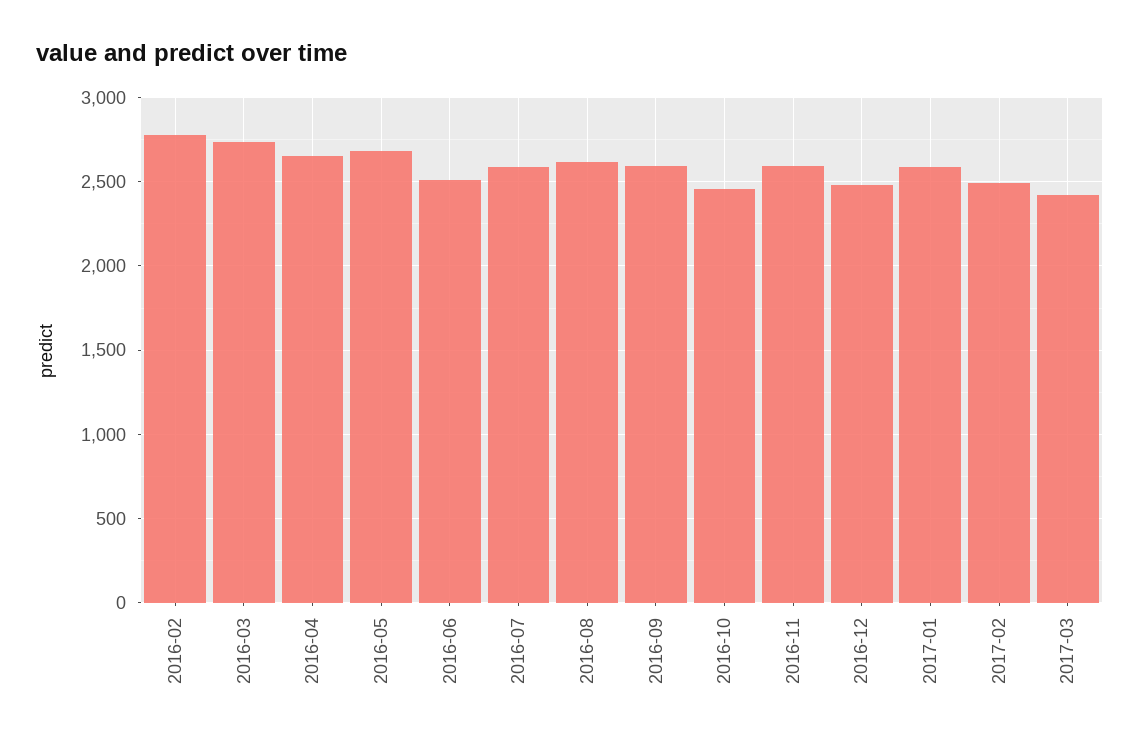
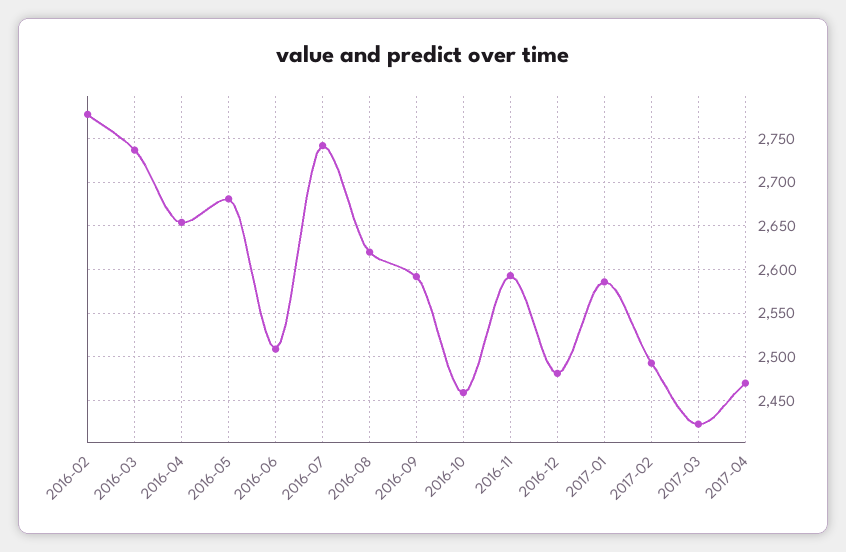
2016-07: 2600 -> 2740
2017-04: none -> 2470

